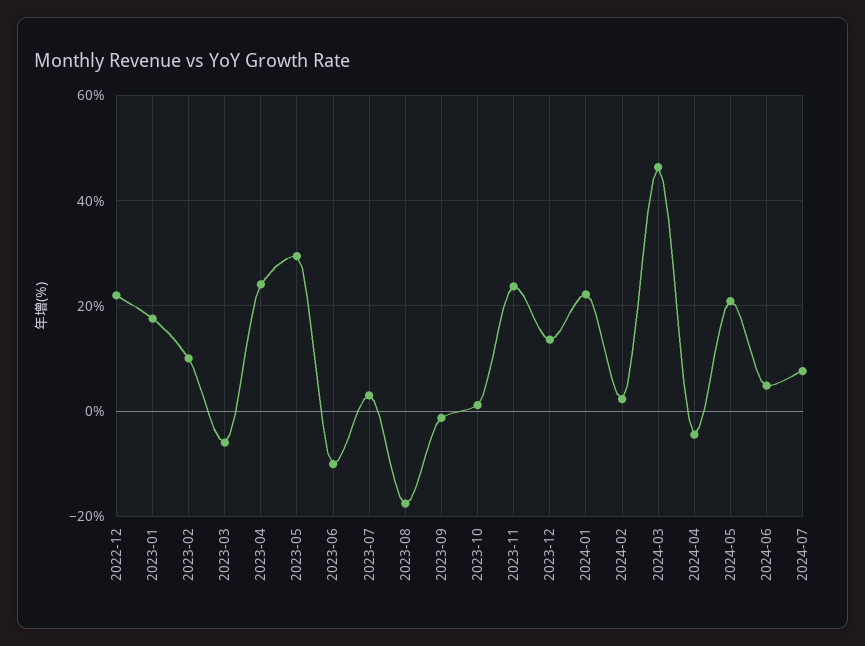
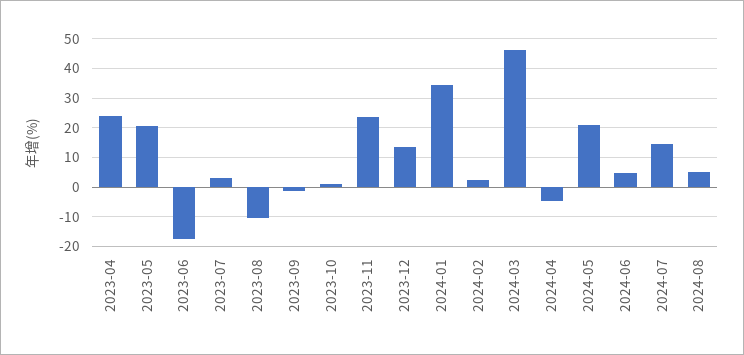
2022-12: 22 -> none
2023-01: 18 -> none
2023-02: 10 -> none
2023-03: -6 -> none
2023-05: 30 -> 20
2023-06: -10 -> -17.5
2023-08: -18 -> -10
2024-01: 22 -> 35
2024-07: 8 -> 15
2024-08: none -> 5

